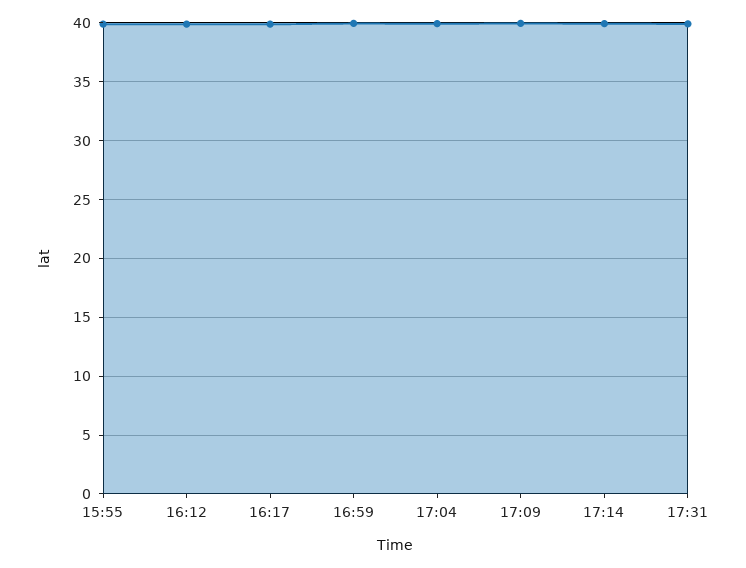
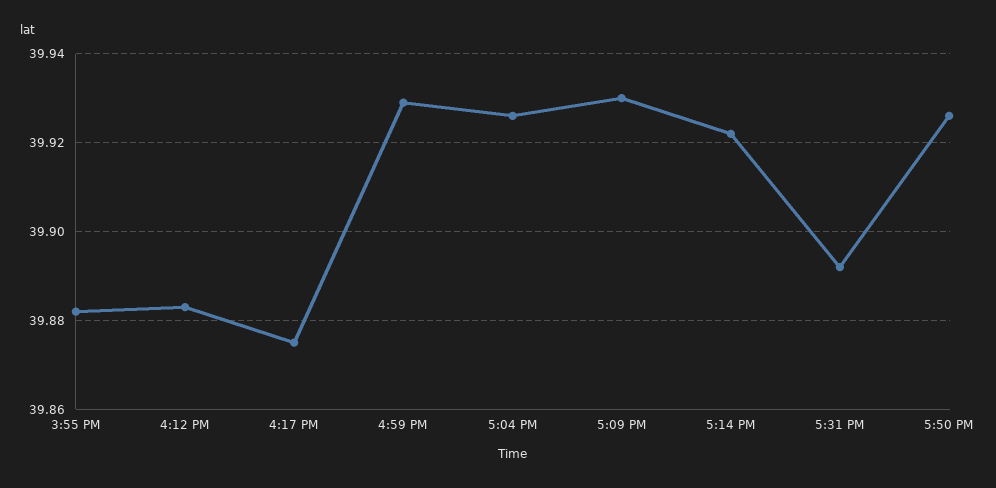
5:50 PM: none -> 39.925

